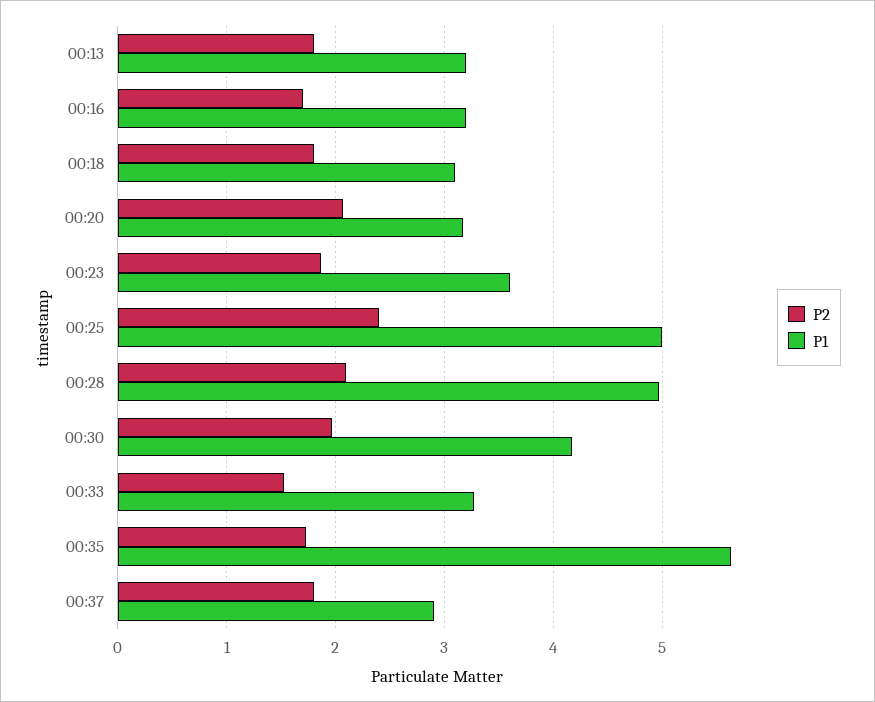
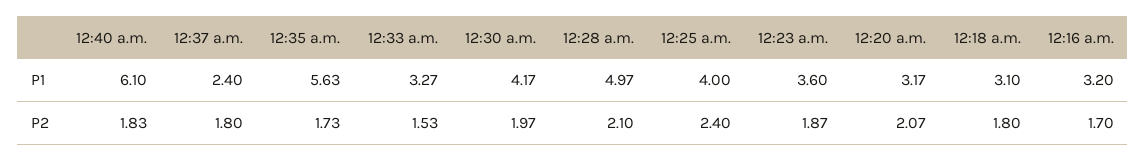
P2, 00:13: 1.8 -> none
P1, 00:13: 3.2 -> none
P1, 00:25: 5 -> 4
P1, 00:37: 2.9 -> 2.4
P1, 12:40 a.m.: none -> 6.1
P2, 12:40 a.m.: none -> 1.83

